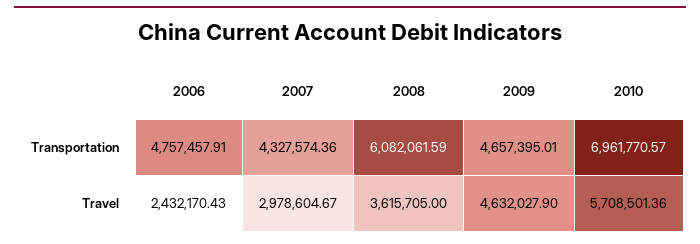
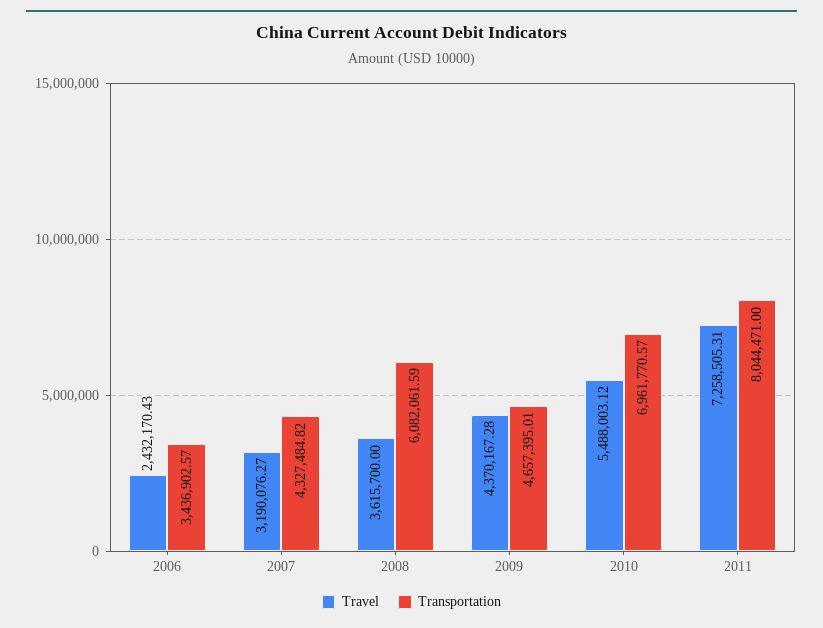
Transportation, 2006: 4757457.91 -> 3436902.57
Transportation, 2007: 4327574.36 -> 4327484.82
Travel, 2007: 2978604.67 -> 3190076.27
Travel, 2008: 3615705 -> 3615700
Travel, 2009: 4632027.9 -> 4370167.28
Travel, 2010: 5708501.36 -> 5488003.12
Travel, 2011: none -> 7258505.31
Transportation, 2011: none -> 8044471

